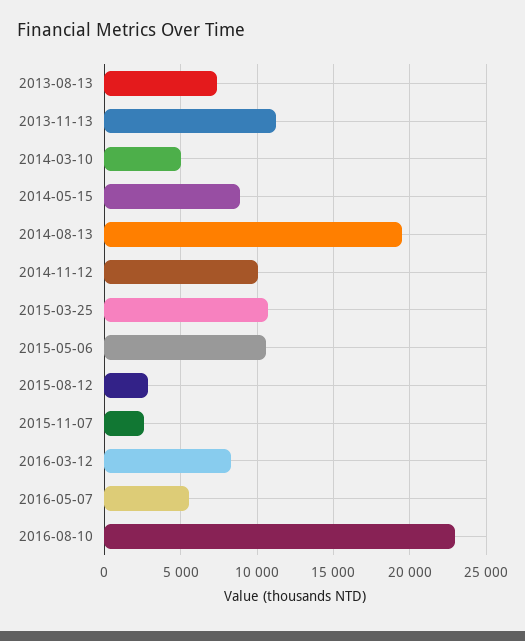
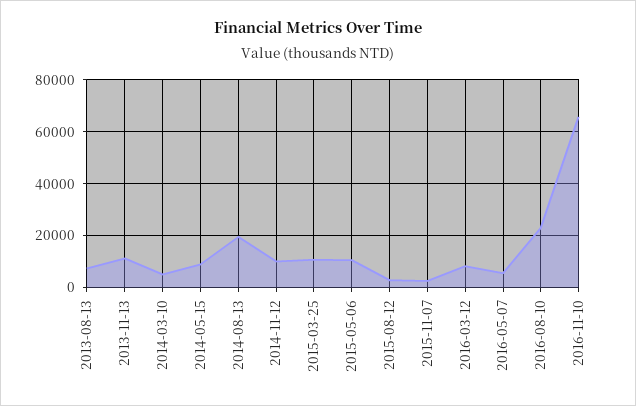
2016-11-10: none -> 65000

